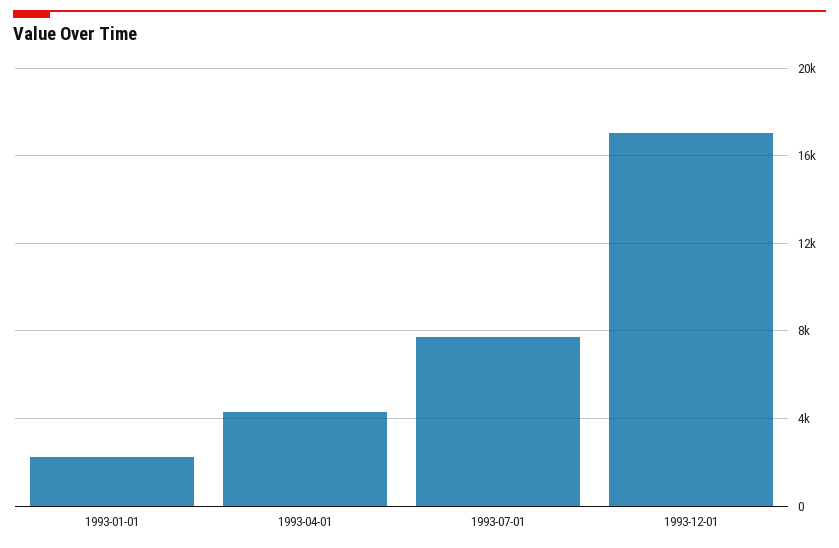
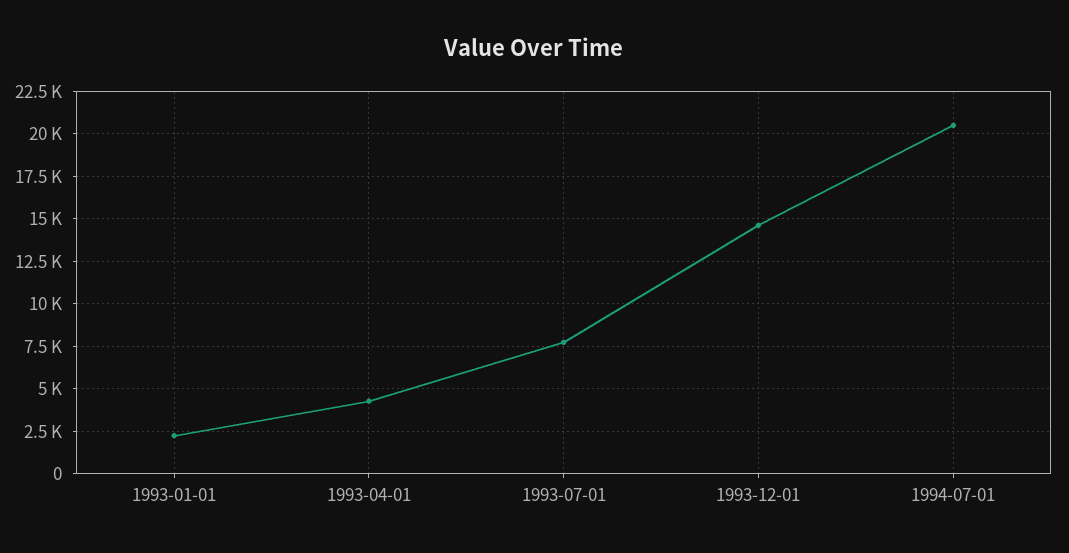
1993-12-01: 17000 -> 14500
1994-07-01: none -> 20500

